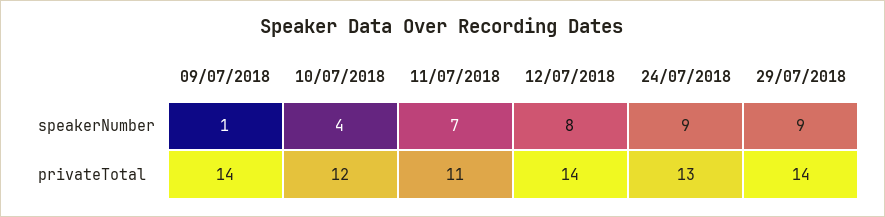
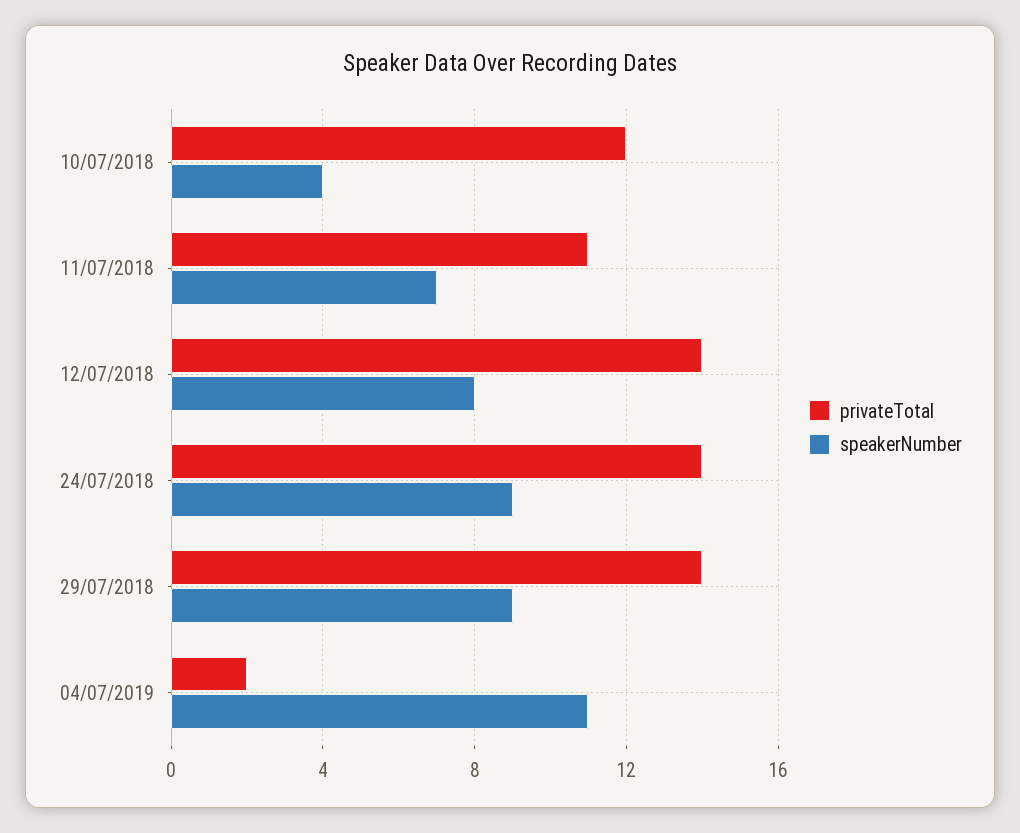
speakerNumber, 09/07/2018: 1 -> none
privateTotal, 09/07/2018: 14 -> none
privateTotal, 24/07/2018: 13 -> 14
privateTotal, 04/07/2019: none -> 2
speakerNumber, 04/07/2019: none -> 11

